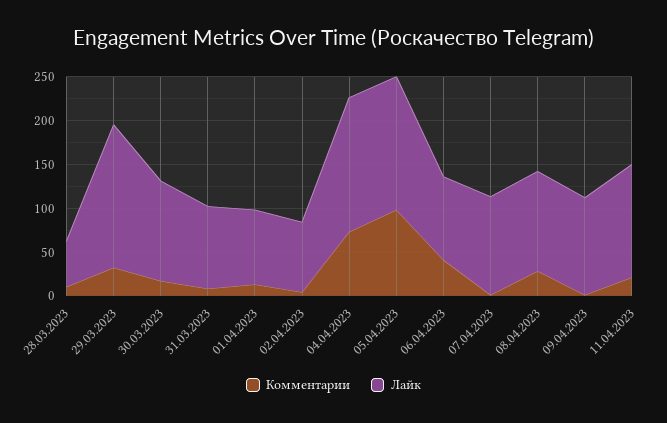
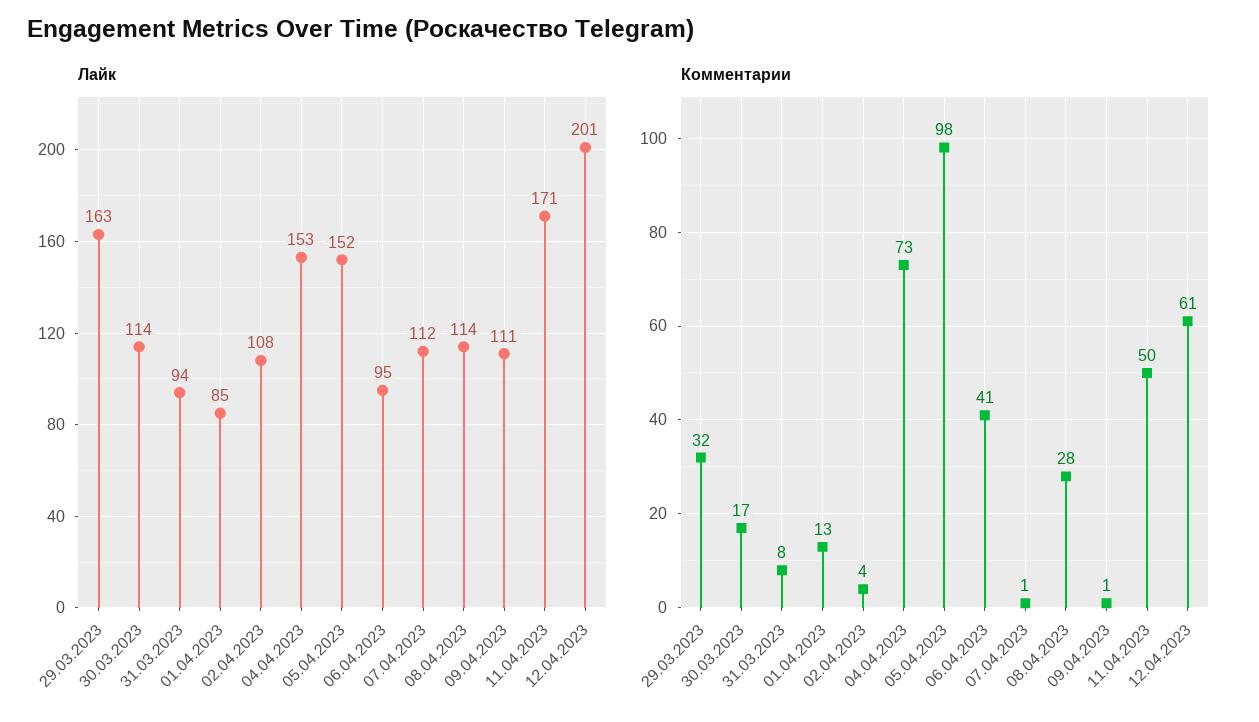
Комментарии, 28.03.2023: 10 -> none
Лайк, 28.03.2023: 50 -> none
Лайк, 02.04.2023: 80 -> 108
Комментарии, 11.04.2023: 20 -> 50
Лайк, 11.04.2023: 130 -> 171
Лайк, 12.04.2023: none -> 201
Комментарии, 12.04.2023: none -> 61

